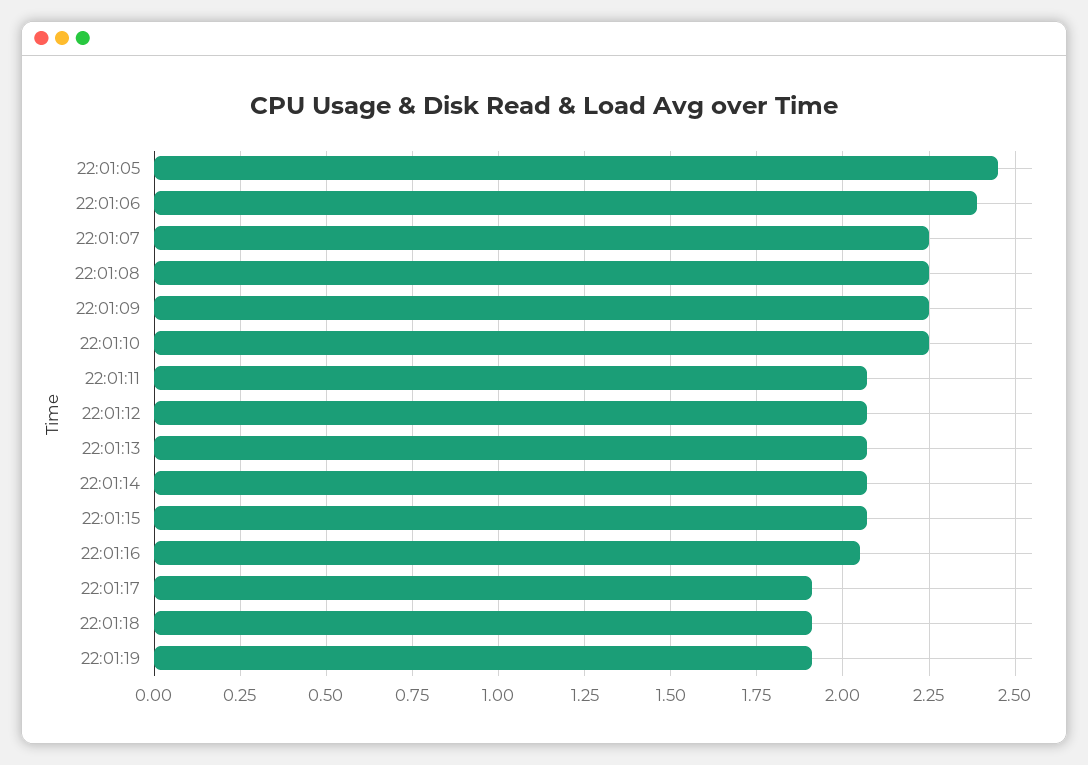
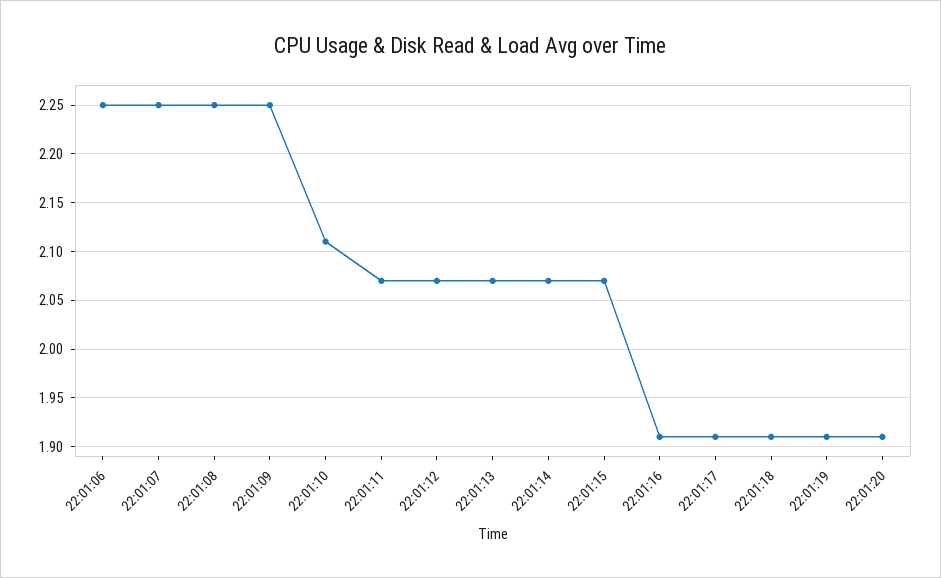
22:01:05: 2.45 -> none
22:01:06: 2.4 -> 2.25
22:01:10: 2.25 -> 2.11
22:01:16: 2.05 -> 1.91
22:01:20: none -> 1.91

